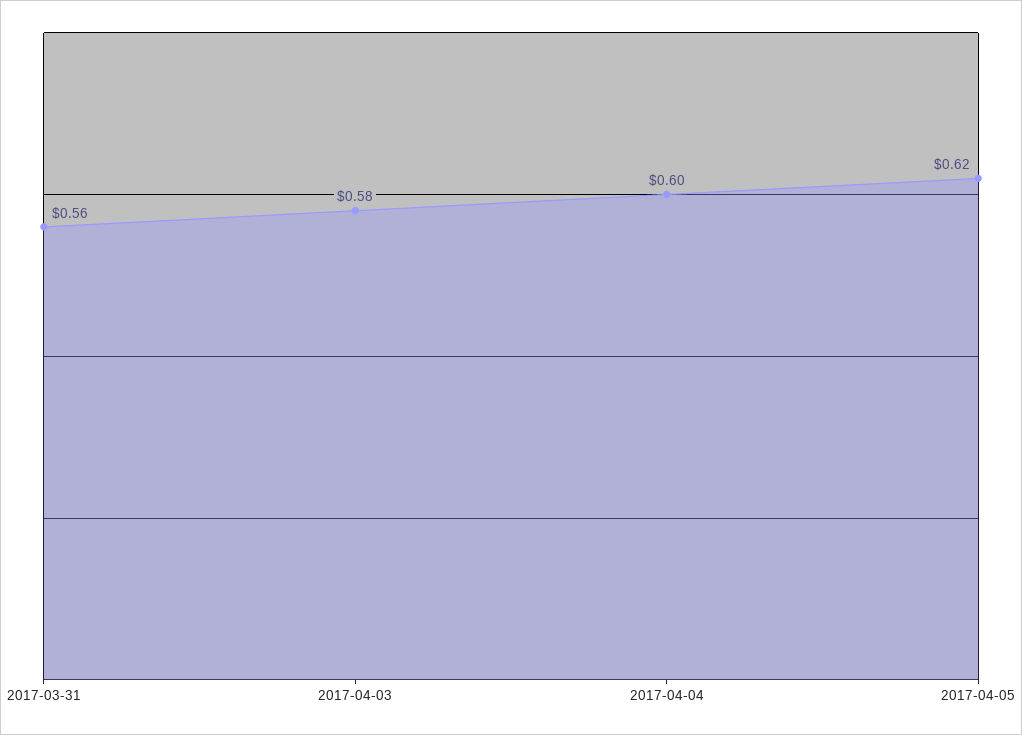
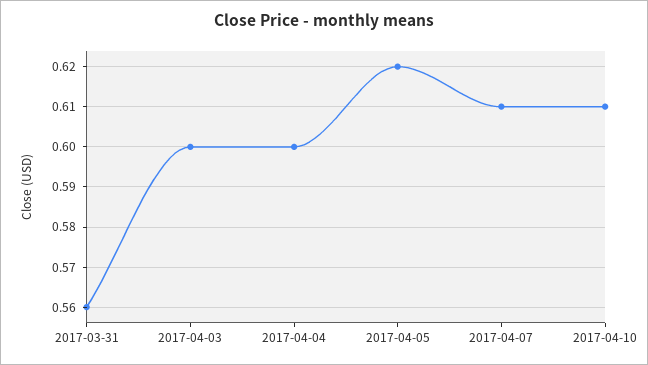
2017-04-03: 0.58 -> 0.6
2017-04-07: none -> 0.61
2017-04-10: none -> 0.61

